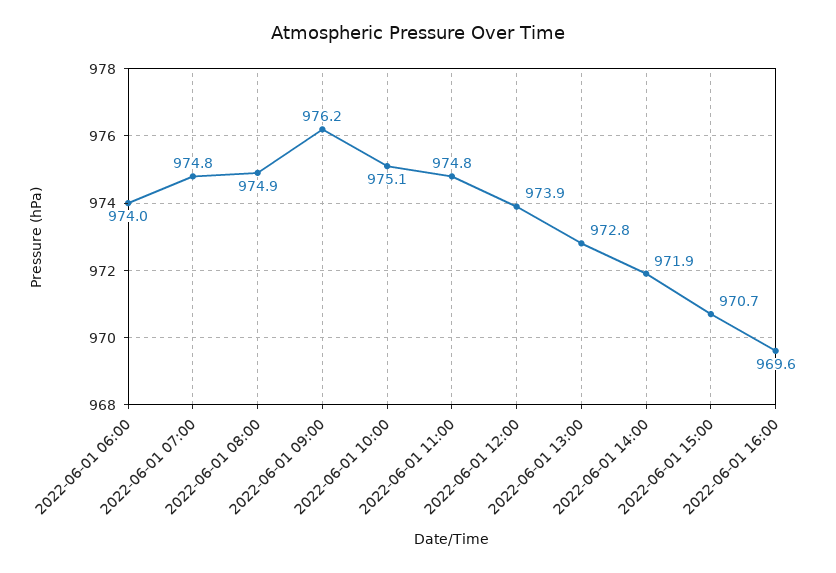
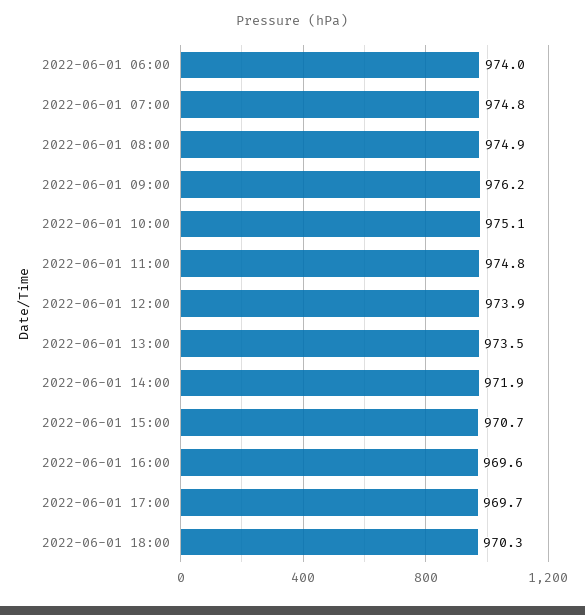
2022-06-01 13:00: 972.8 -> 973.5
2022-06-01 17:00: none -> 969.7
2022-06-01 18:00: none -> 970.3

